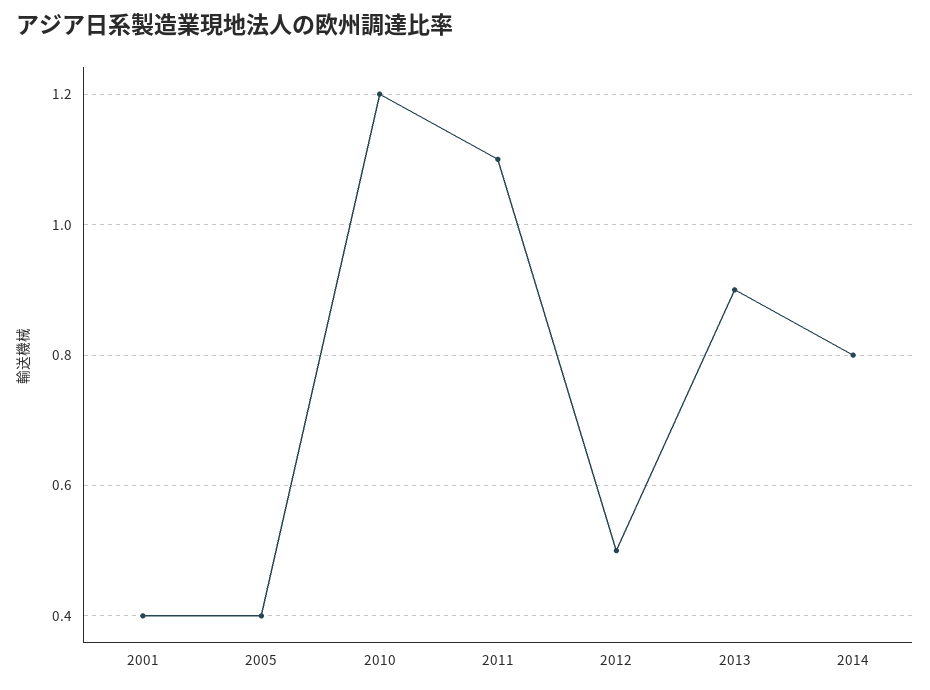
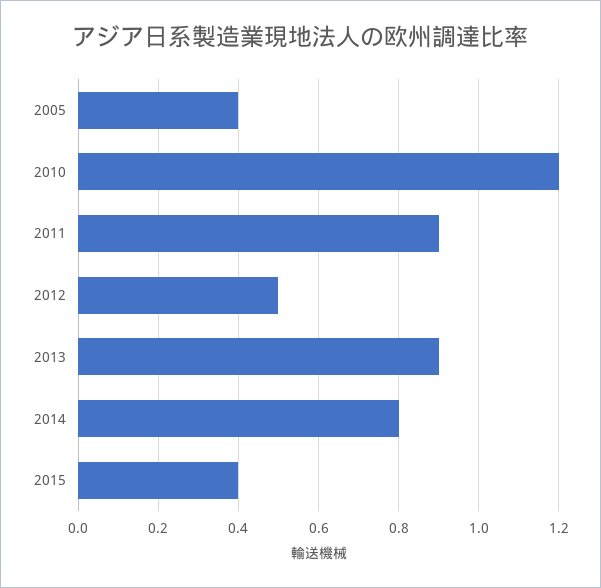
2001: 0.4 -> none
2011: 1.1 -> 0.9
2015: none -> 0.4

